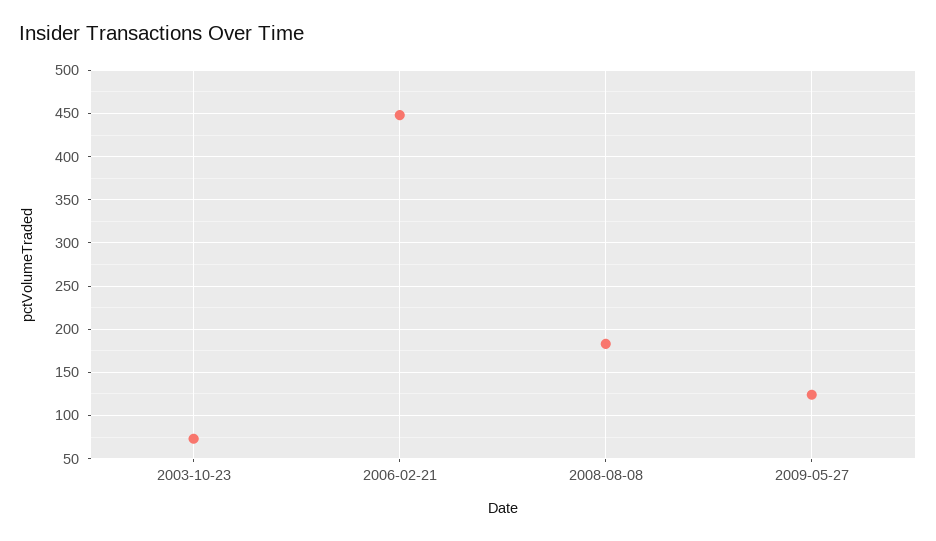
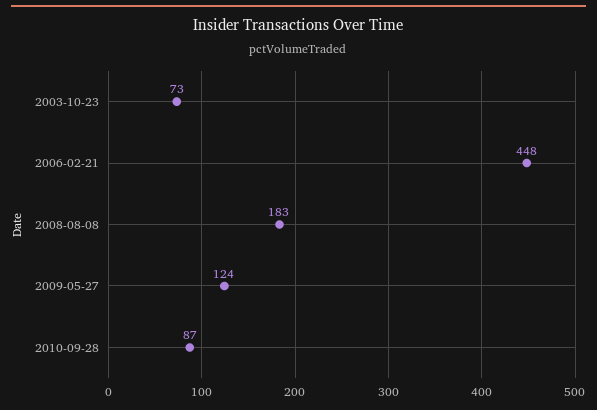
2010-09-28: none -> 87

